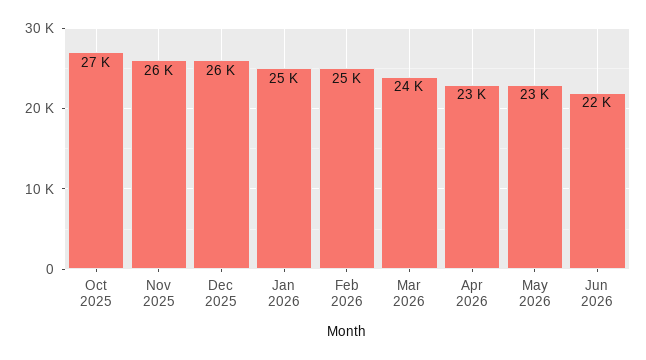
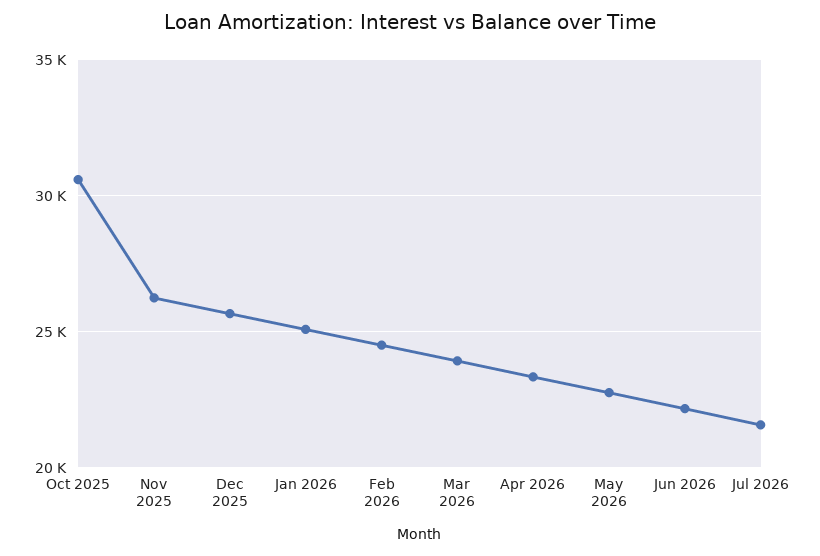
Oct 2025: 27000 -> 30500
Jul 2026: none -> 21500

